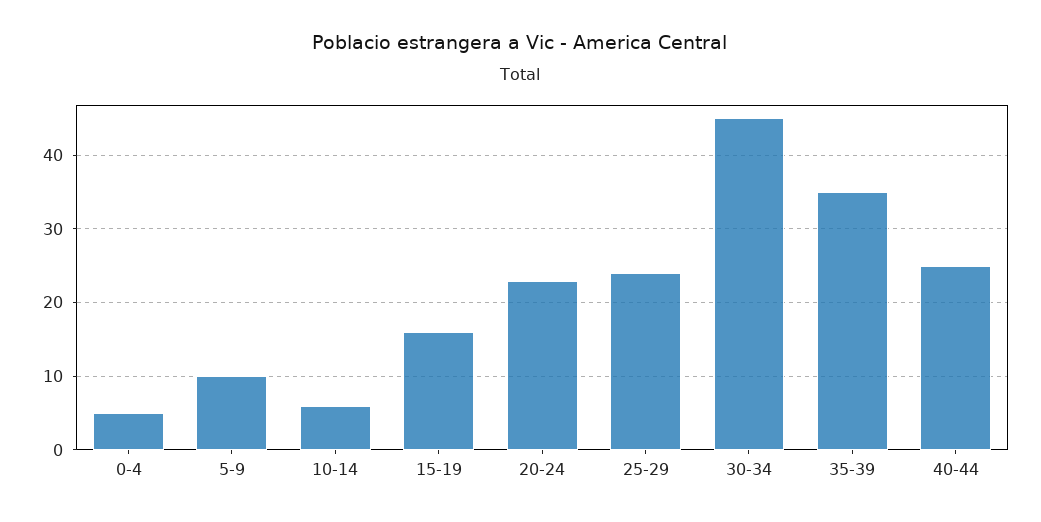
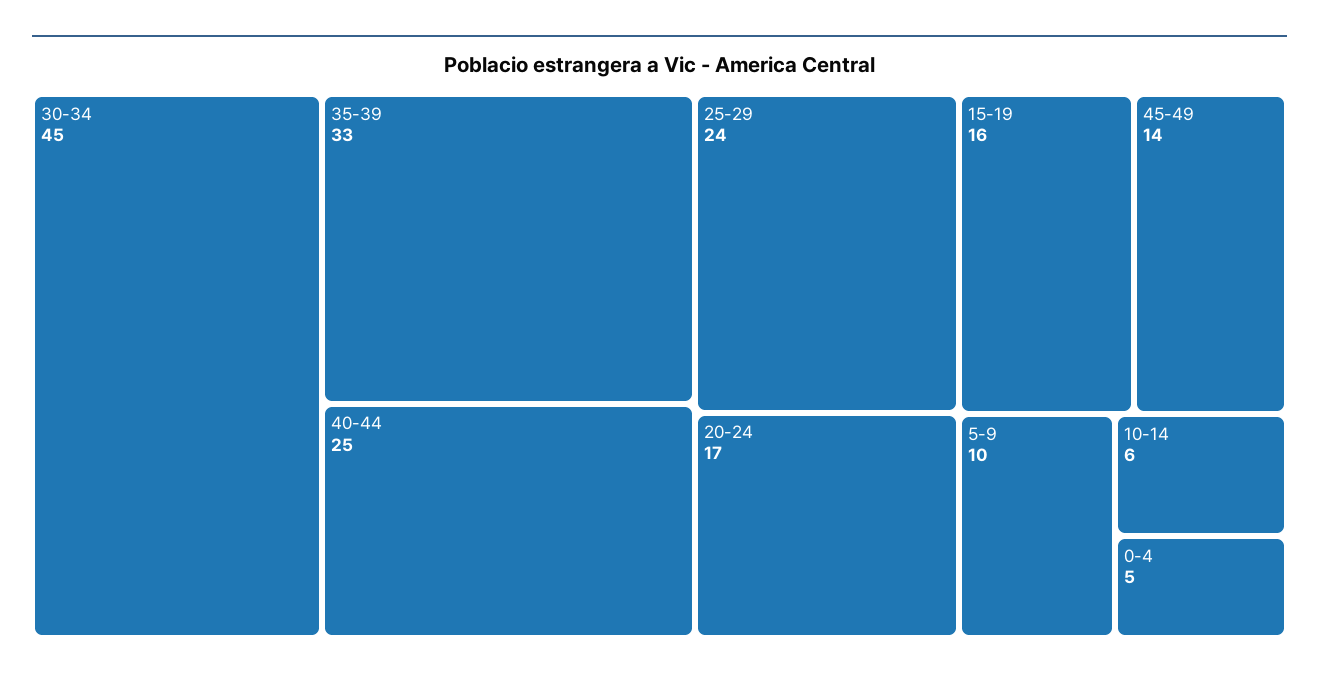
20-24: 23 -> 17
35-39: 35 -> 33
45-49: none -> 14

